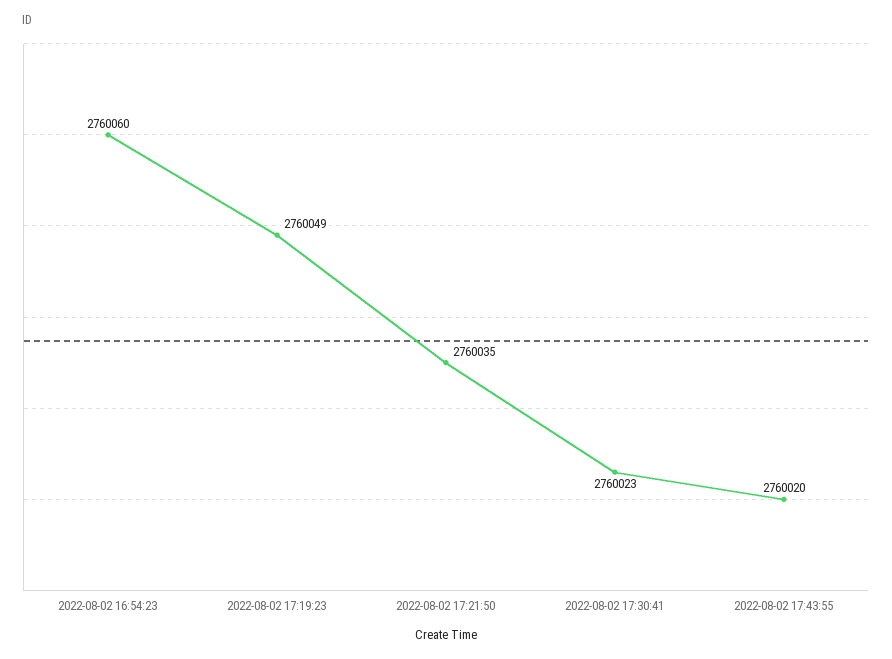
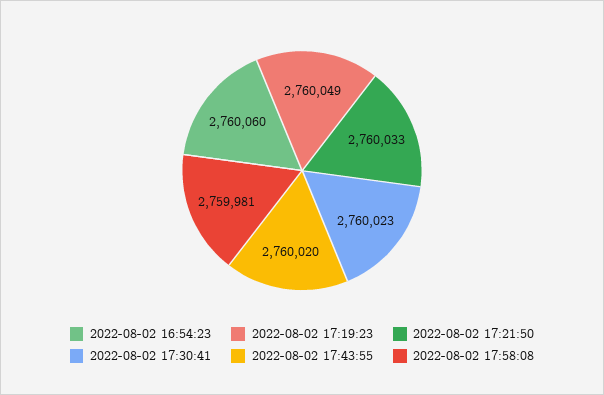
2022-08-02 17:21:50: 2760035 -> 2760033
2022-08-02 17:58:08: none -> 2759981

